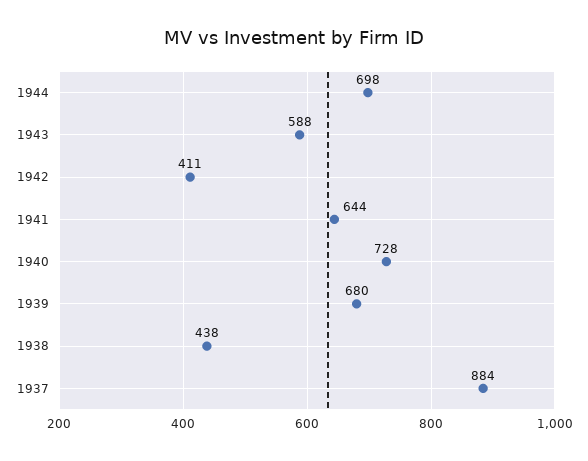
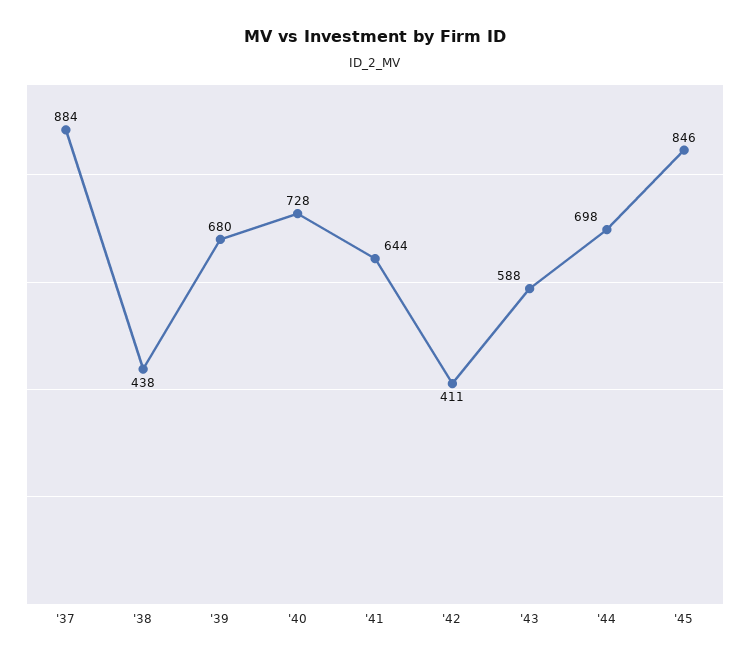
'45: none -> 846

